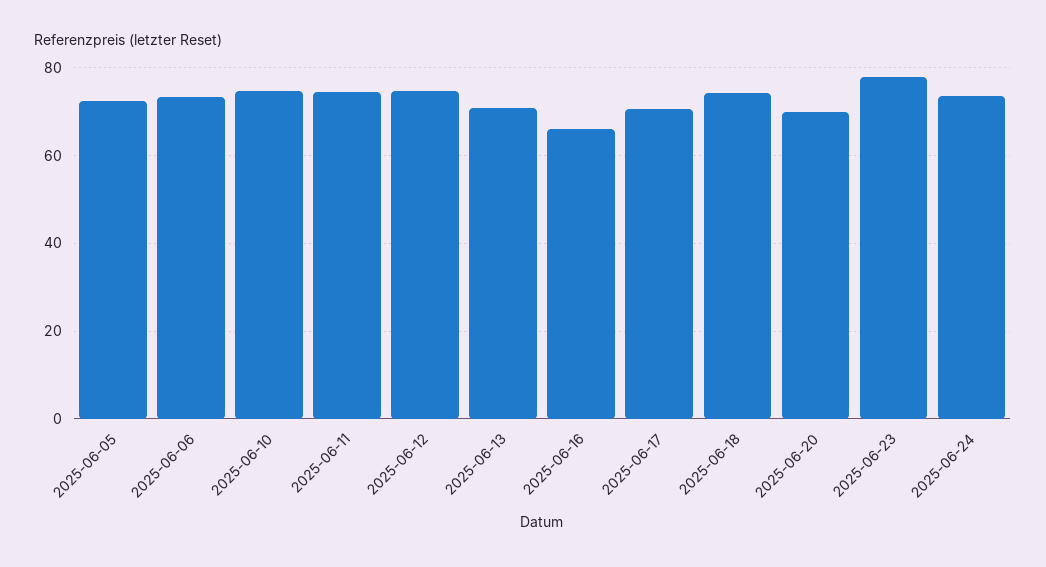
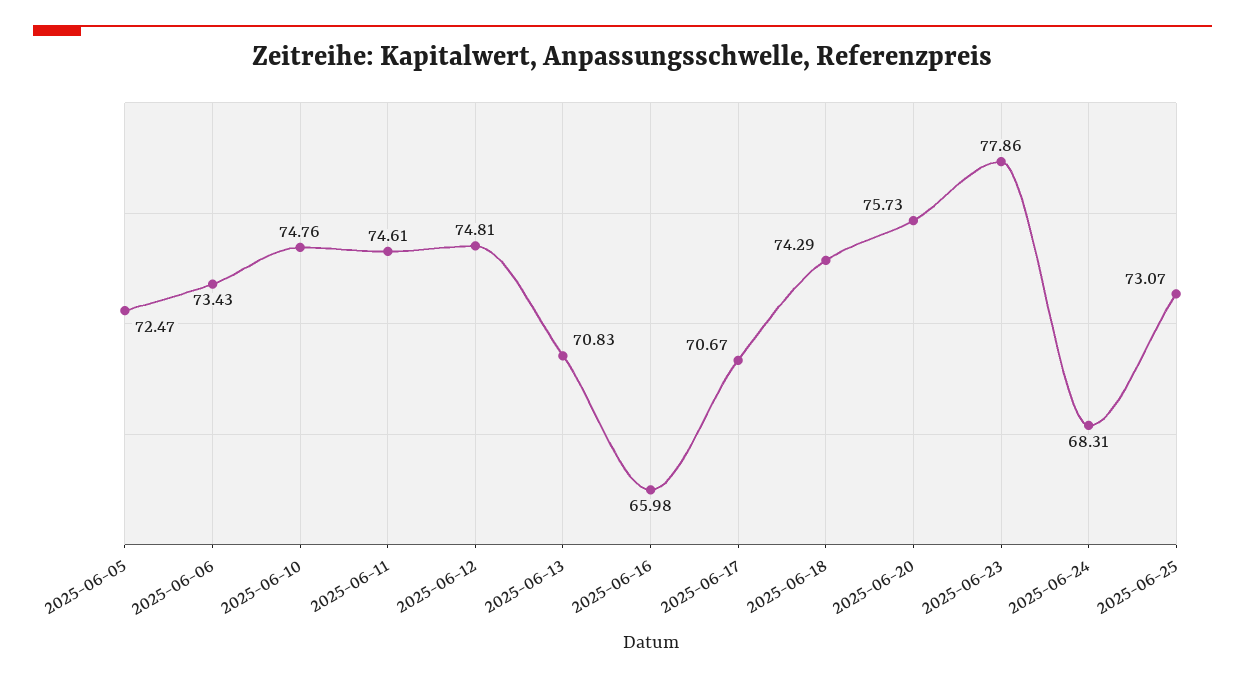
2025-06-20: 70 -> 75.73
2025-06-24: 74 -> 68.31
2025-06-25: none -> 73.07

